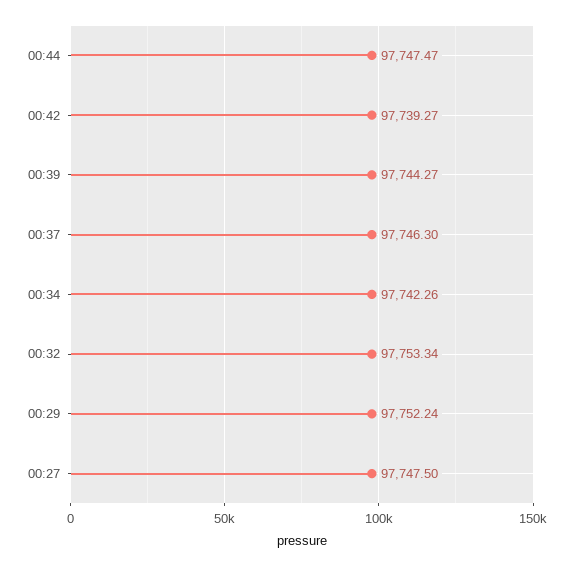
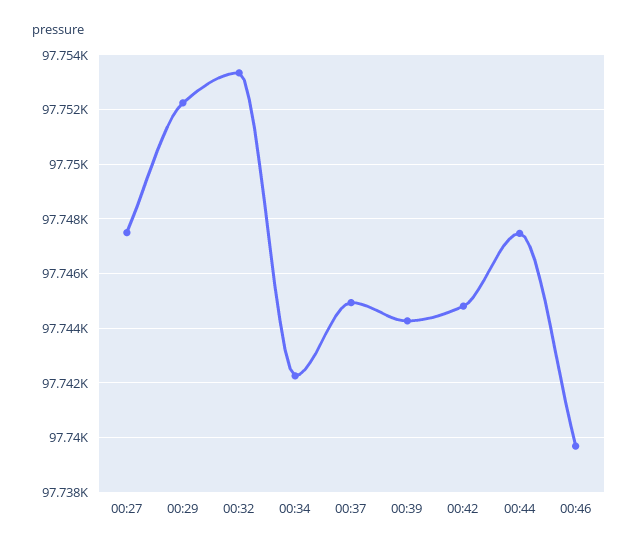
00:42: 97739.27 -> 97744.75
00:37: 97746.3 -> 97745
00:46: none -> 97739.75

